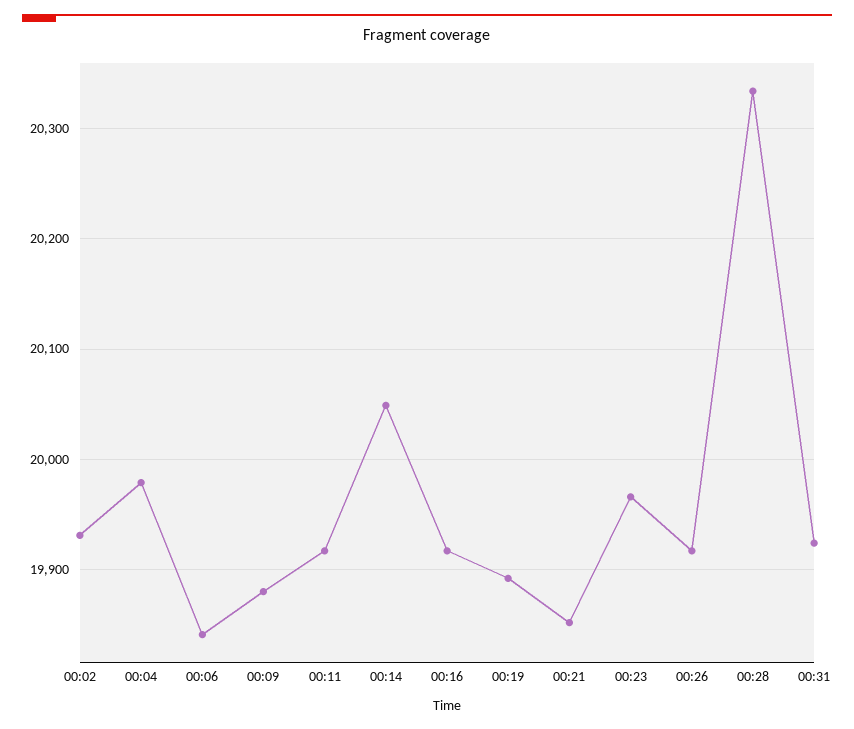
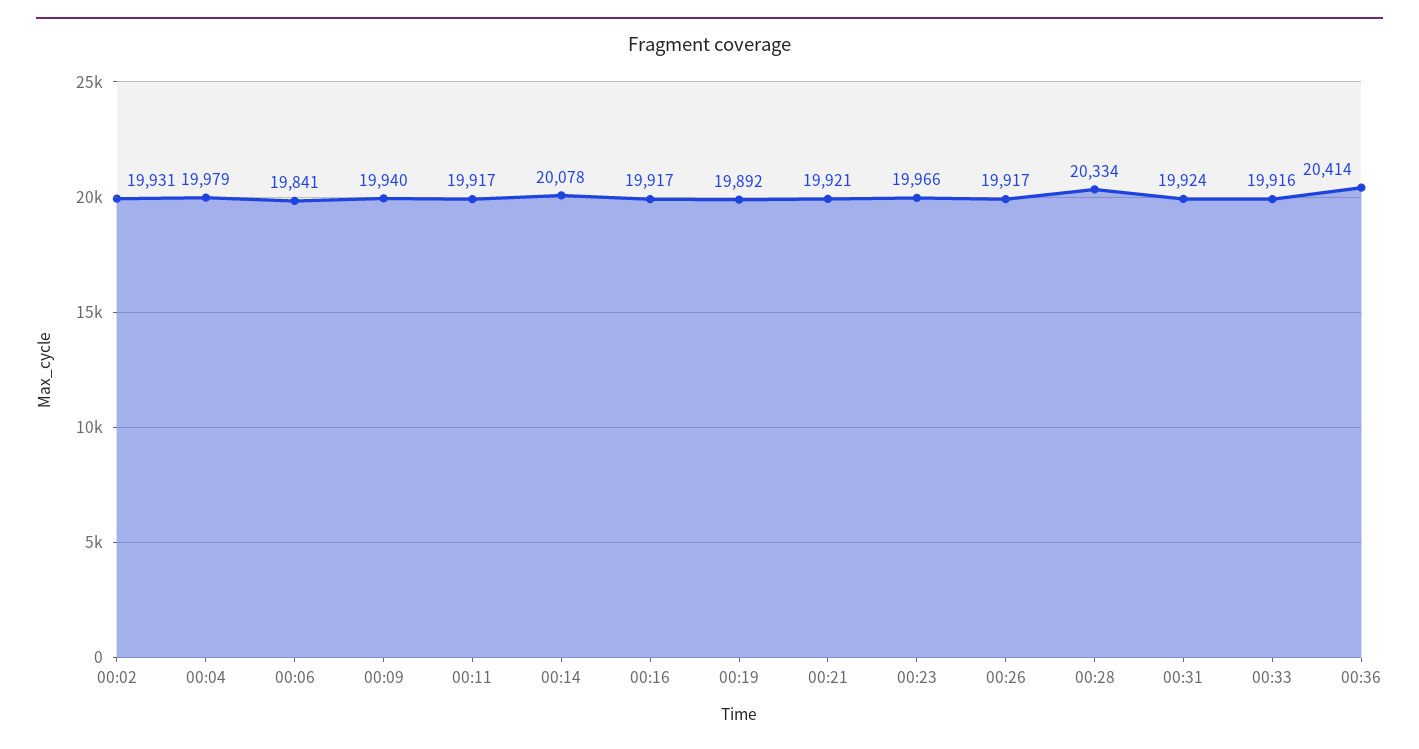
00:09: 19880 -> 19940
00:14: 20050 -> 20078
00:21: 19850 -> 19921
00:33: none -> 19916
00:36: none -> 20414

